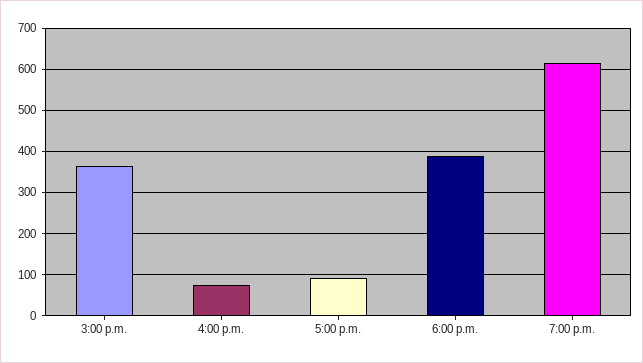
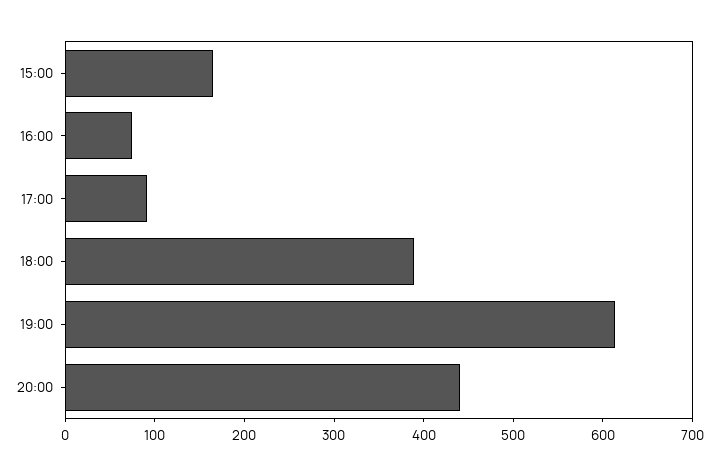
3:00 p.m.: 360 -> 160
20:00: none -> 440

